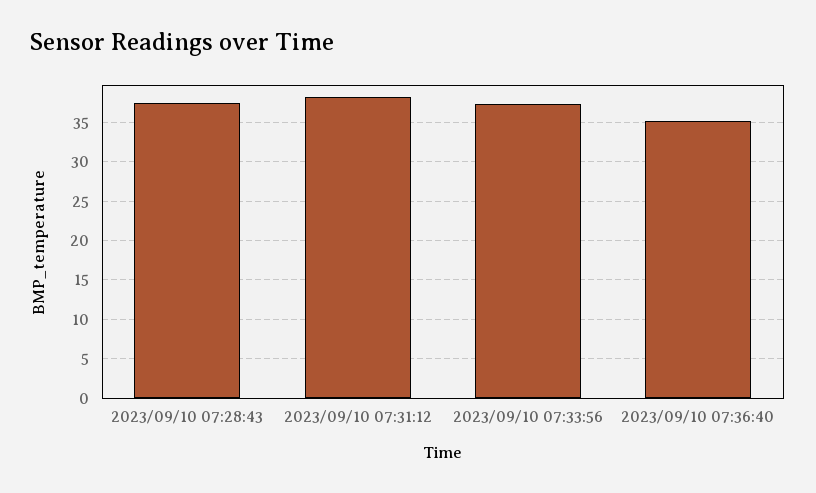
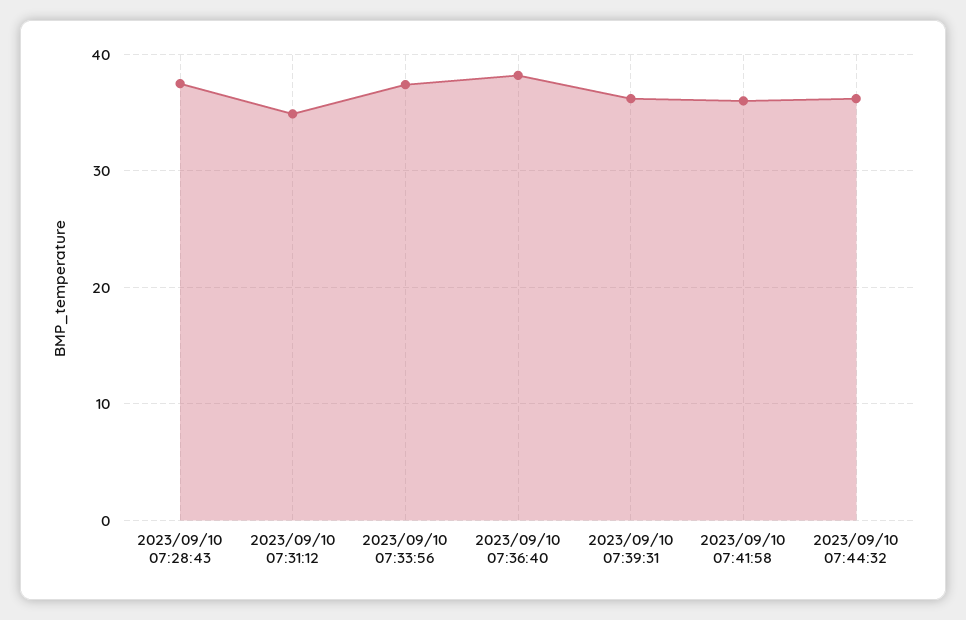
2023/09/10 07:31:12: 38 -> 35
2023/09/10 07:36:40: 35 -> 38
2023/09/10 07:39:31: none -> 36
2023/09/10 07:41:58: none -> 36
2023/09/10 07:44:32: none -> 36

